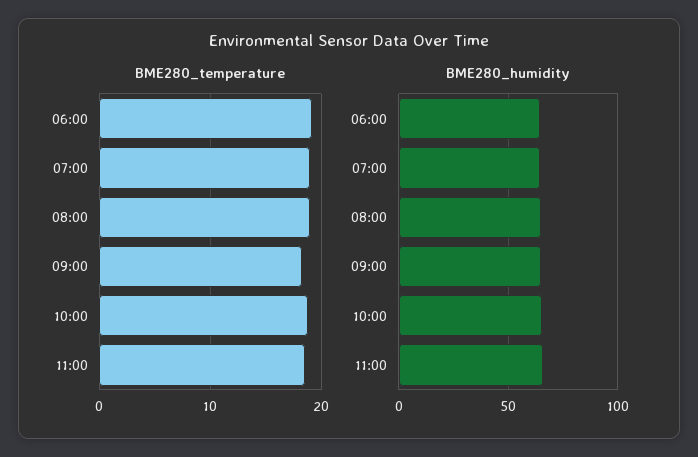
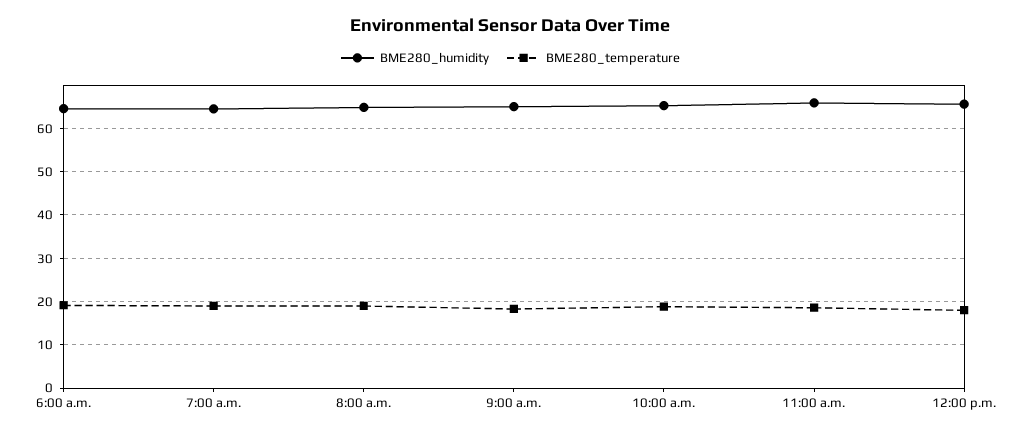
BME280_humidity, 12:00 p.m.: none -> 66
BME280_temperature, 12:00 p.m.: none -> 18

